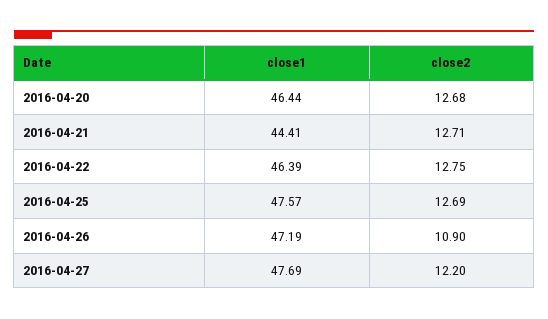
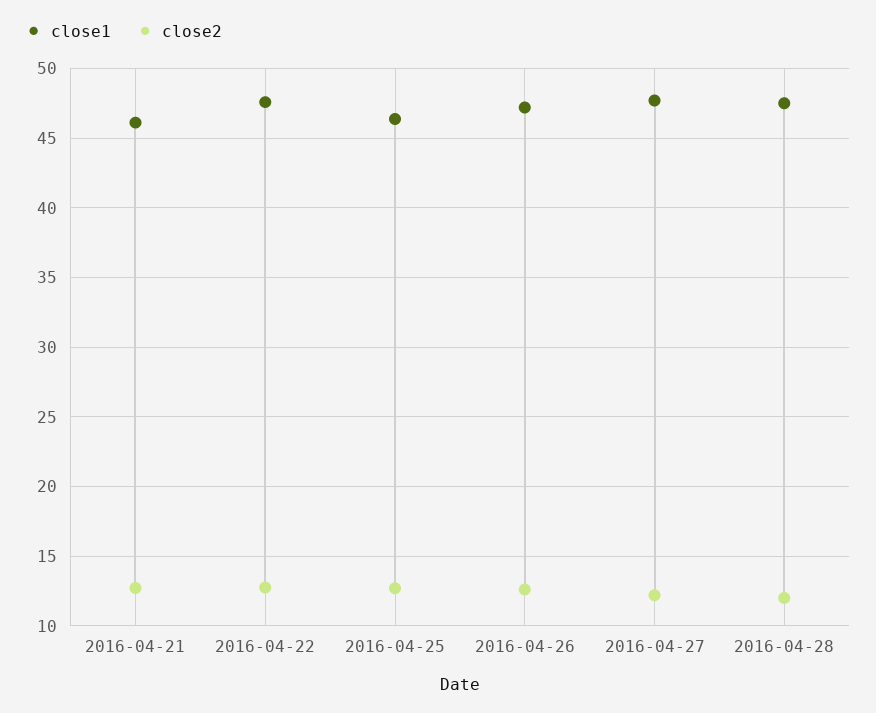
close1, 2016-04-20: 46.44 -> none
close2, 2016-04-20: 12.68 -> none
close1, 2016-04-21: 44.41 -> 46
close1, 2016-04-22: 46.39 -> 47.5
close1, 2016-04-25: 47.57 -> 46.5
close2, 2016-04-26: 10.9 -> 12.5
close1, 2016-04-28: none -> 47.5
close2, 2016-04-28: none -> 12

